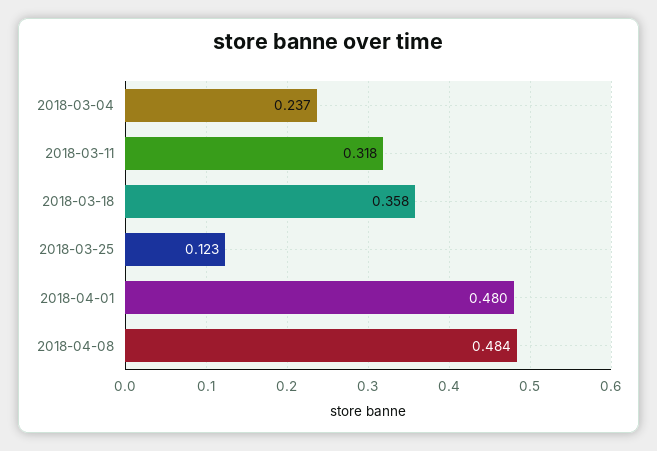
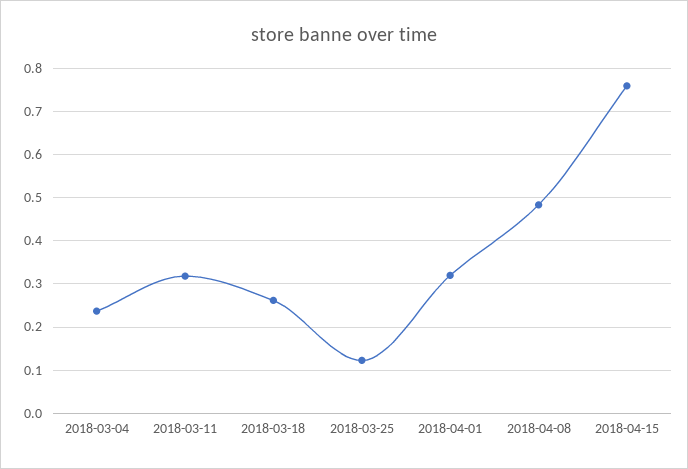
2018-03-18: 0.358 -> 0.26
2018-04-01: 0.48 -> 0.32
2018-04-15: none -> 0.76

